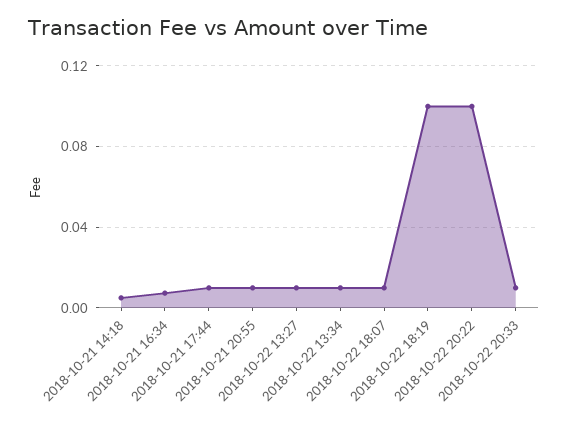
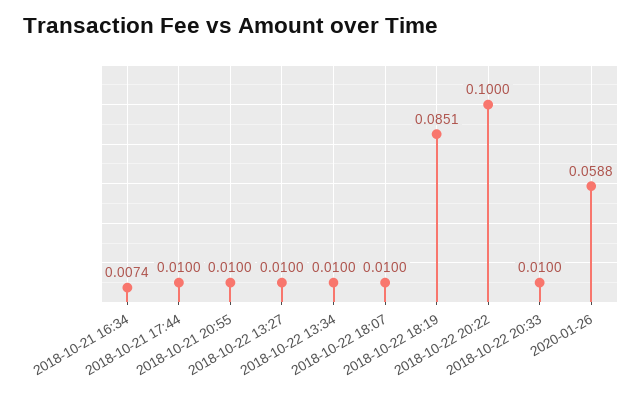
2018-10-21 14:18: 0.005 -> none
2018-10-22 18:19: 0.1 -> 0.0851
2020-01-26: none -> 0.0588

